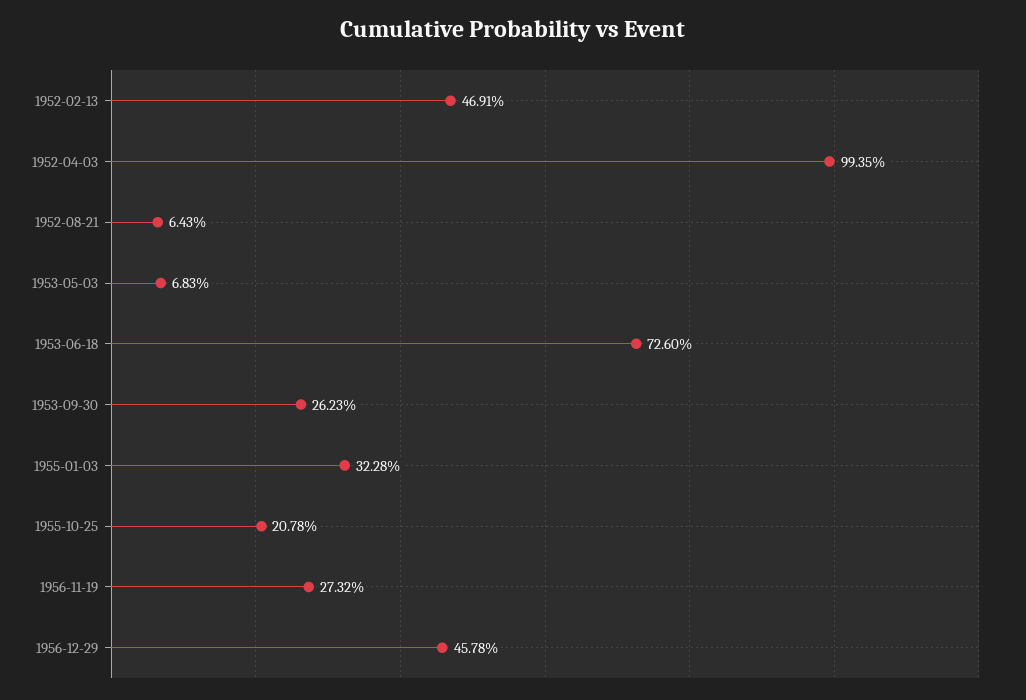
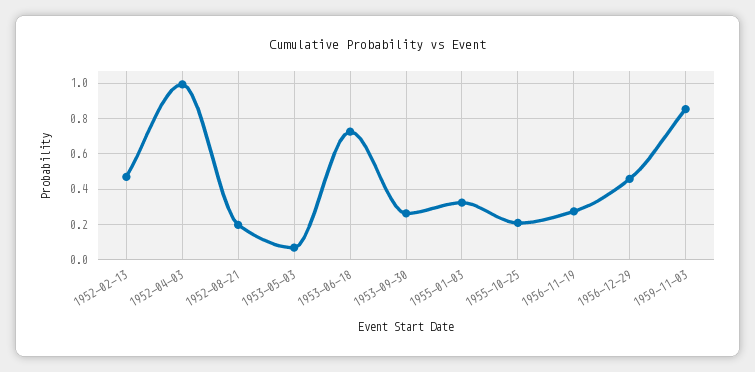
1952-08-21: 0.0643 -> 0.2
1959-11-03: none -> 0.85

